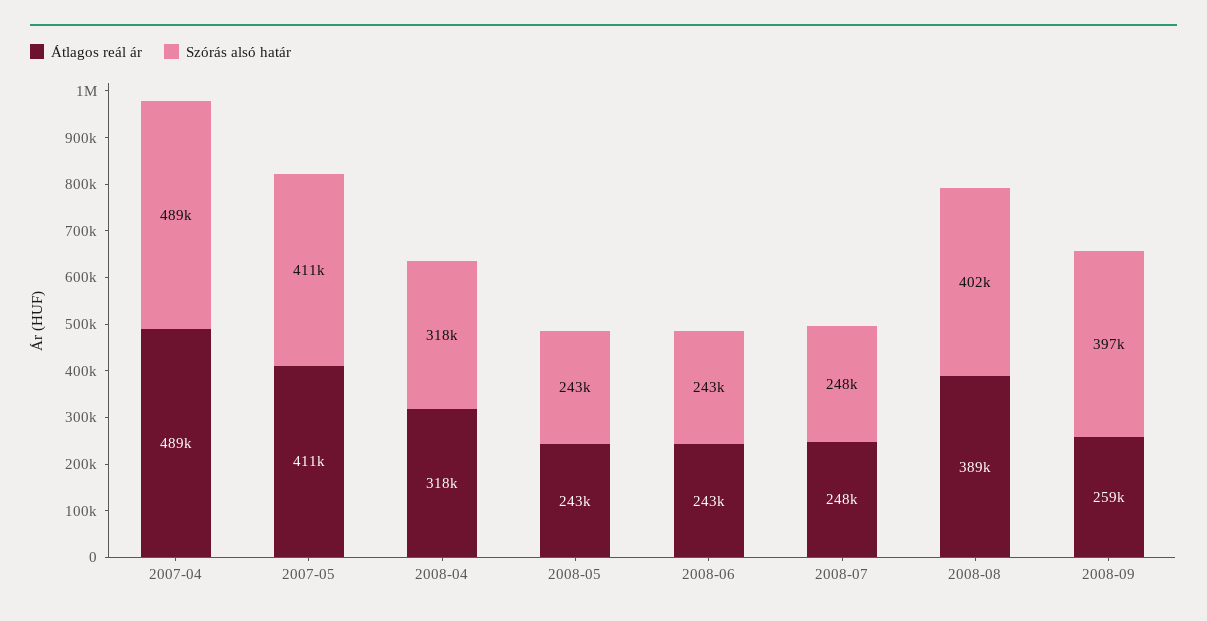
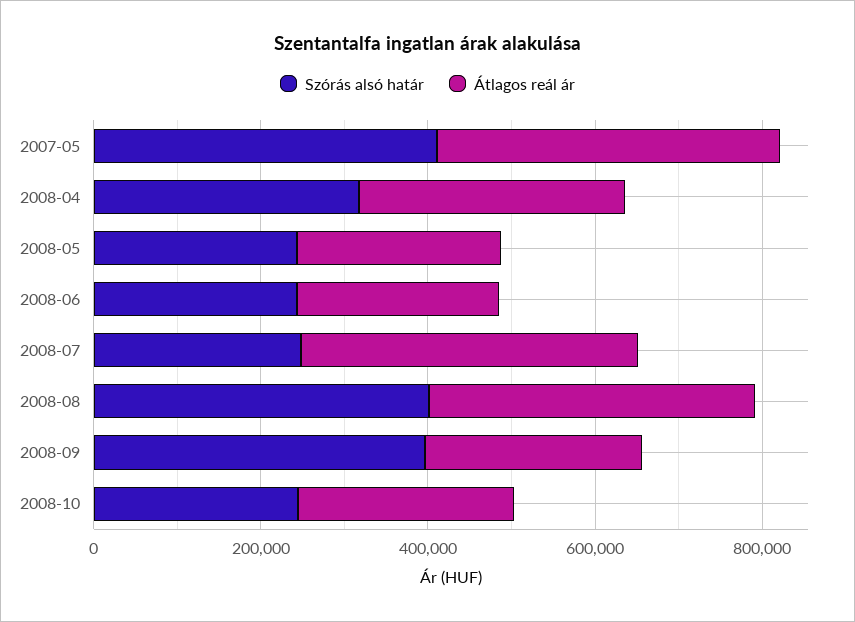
Átlagos reál ár, 2007-04: 489000 -> none
Szórás alsó határ, 2007-04: 489000 -> none
Átlagos reál ár, 2008-07: 248000 -> 400000
Szórás alsó határ, 2008-10: none -> 250000
Átlagos reál ár, 2008-10: none -> 250000

